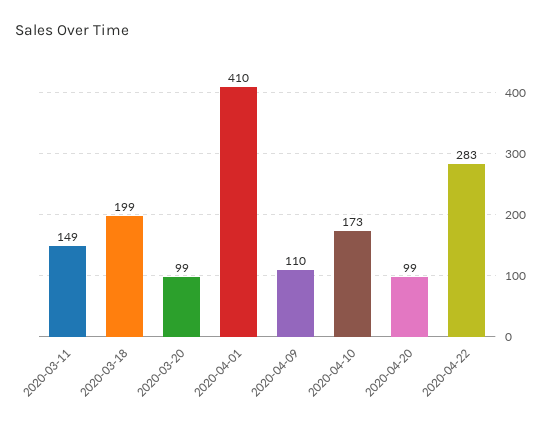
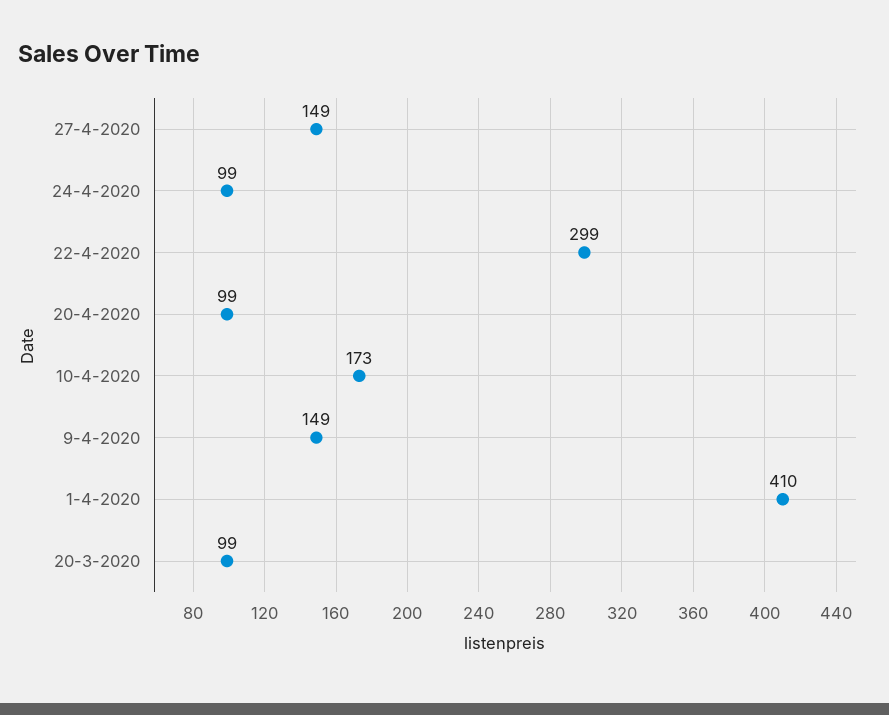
2020-03-11: 149 -> none
2020-03-18: 199 -> none
2020-04-09: 110 -> 149
2020-04-22: 283 -> 299
27-4-2020: none -> 149
24-4-2020: none -> 99

